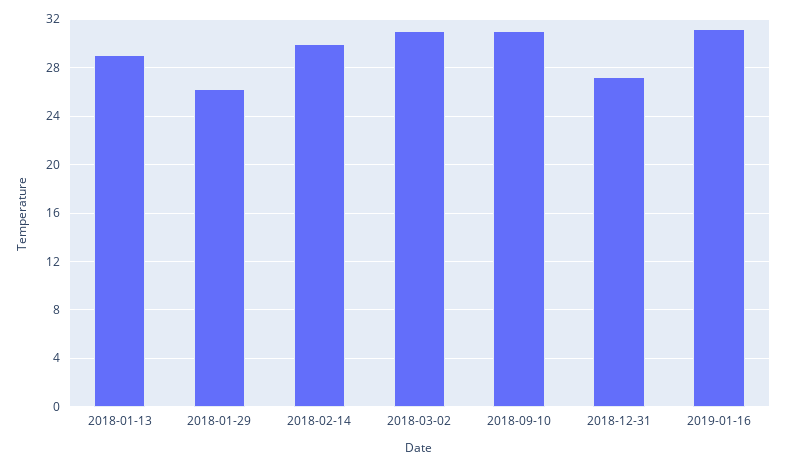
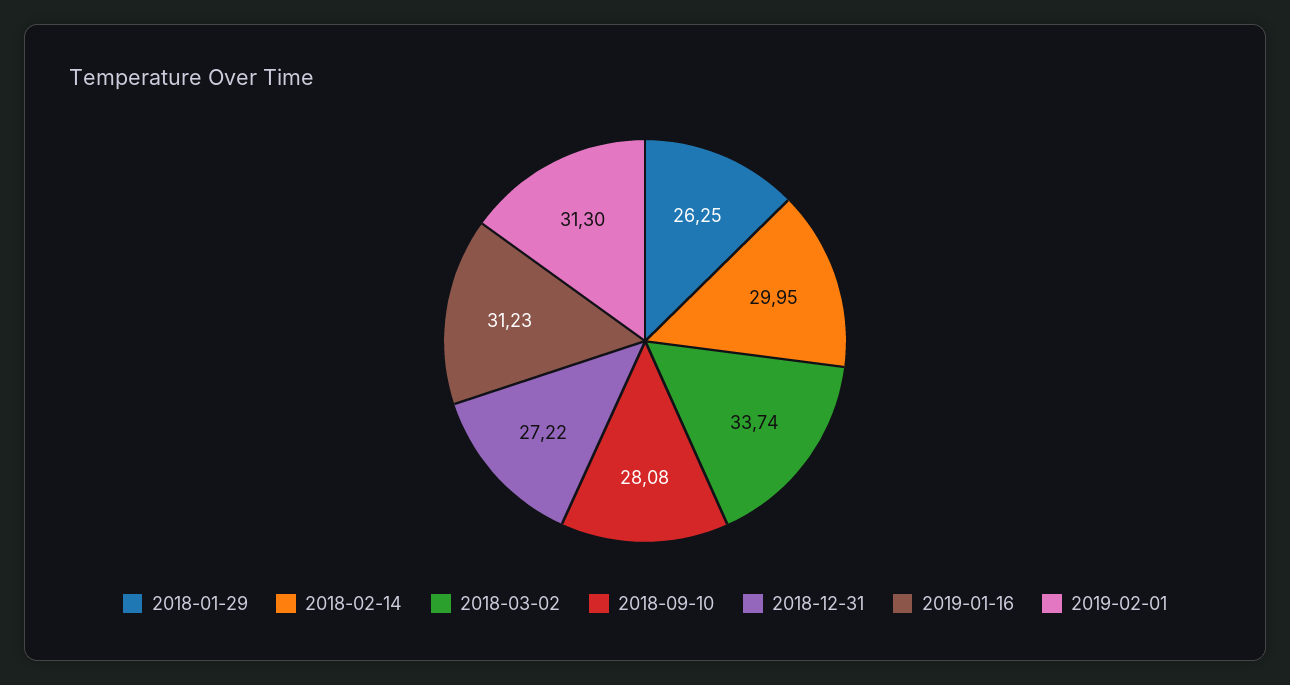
2018-01-13: 29 -> none
2018-03-02: 31 -> 33.74
2018-09-10: 31 -> 28.08
2019-02-01: none -> 31.3

